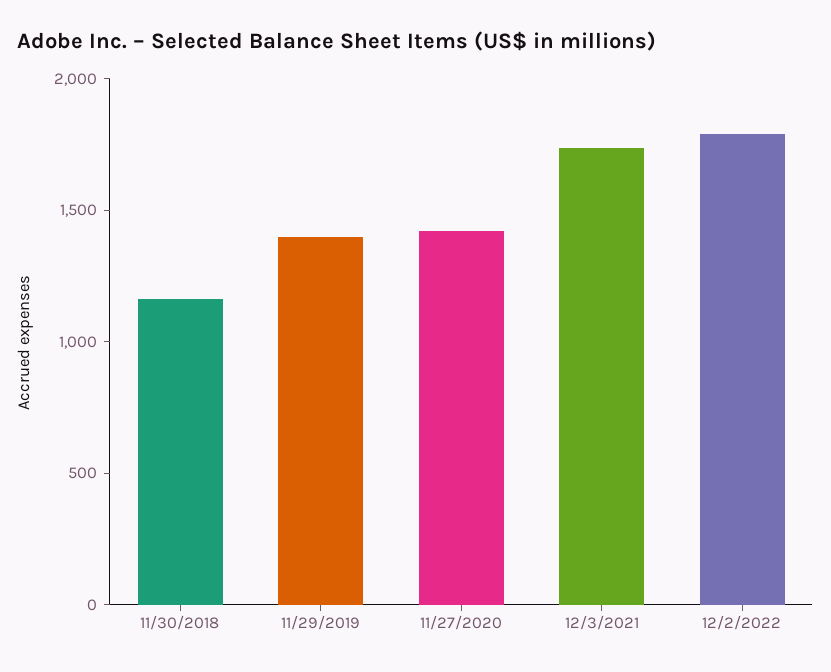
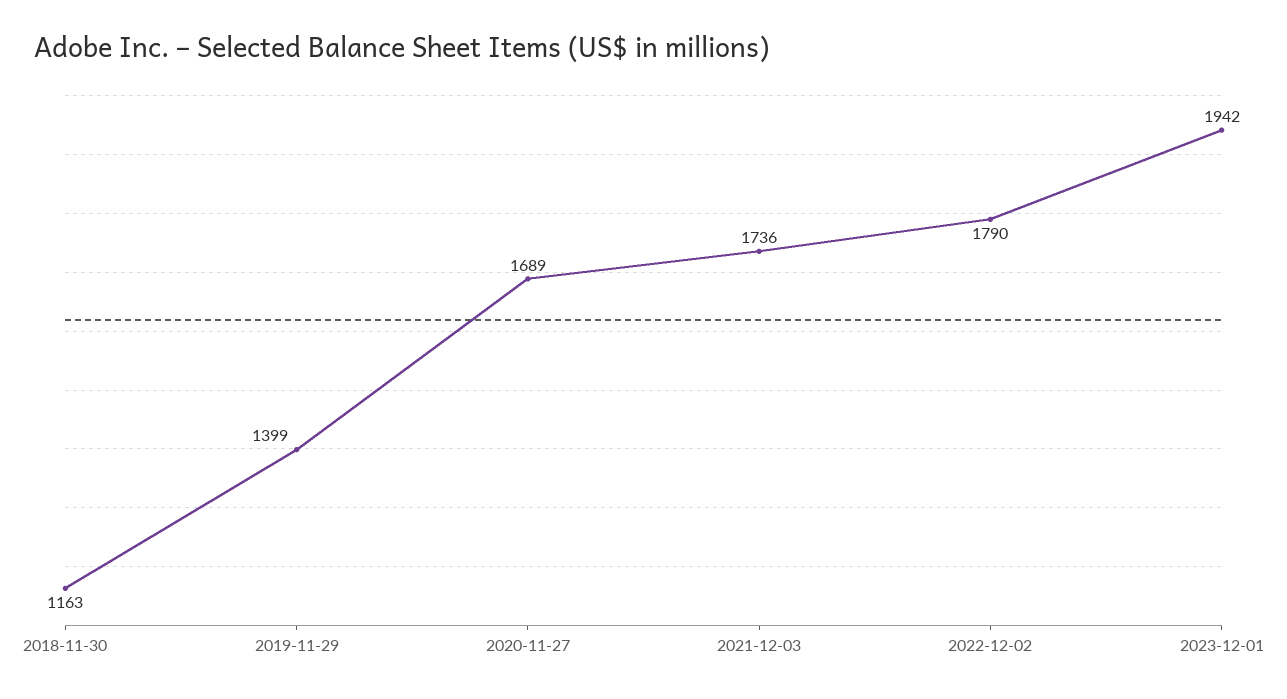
11/27/2020: 1400 -> 1689
2023-12-01: none -> 1942

